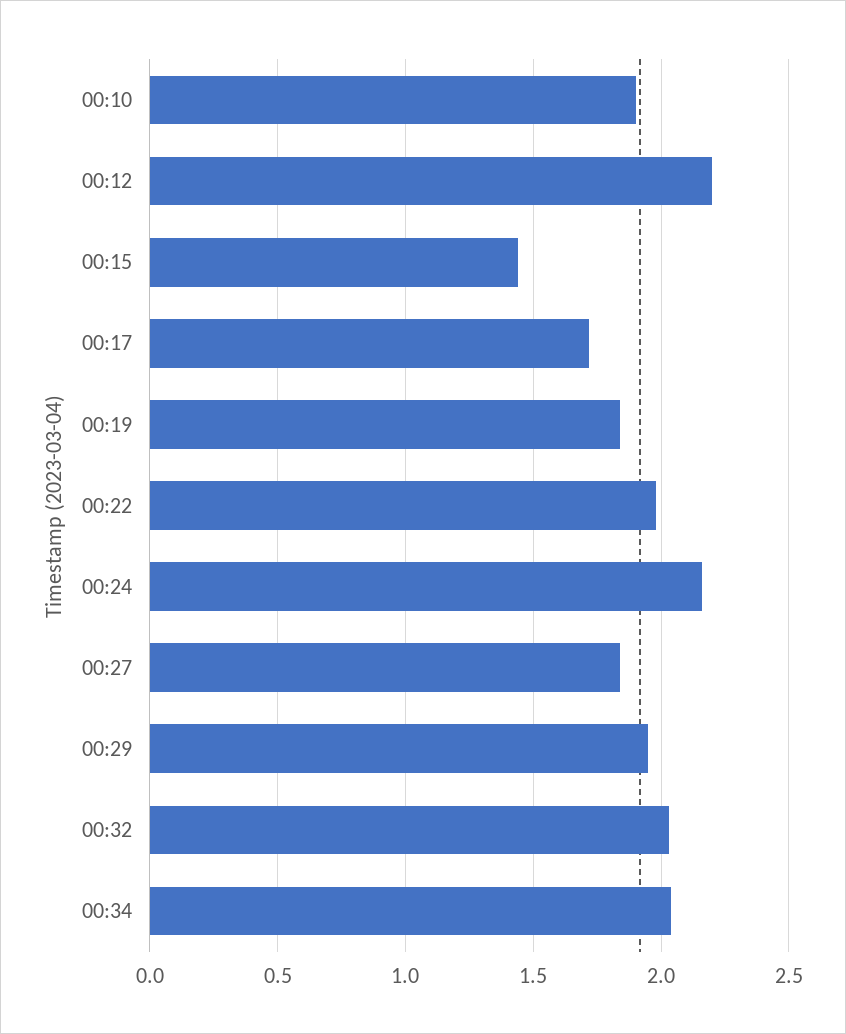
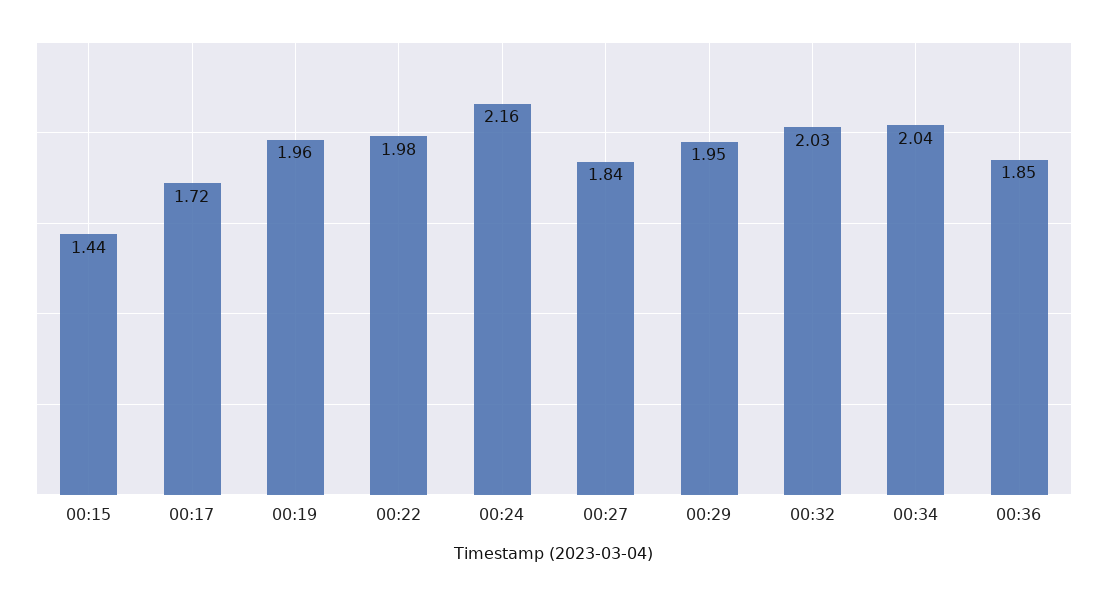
00:10: 1.9 -> none
00:12: 2.2 -> none
00:19: 1.85 -> 1.96
00:36: none -> 1.85

